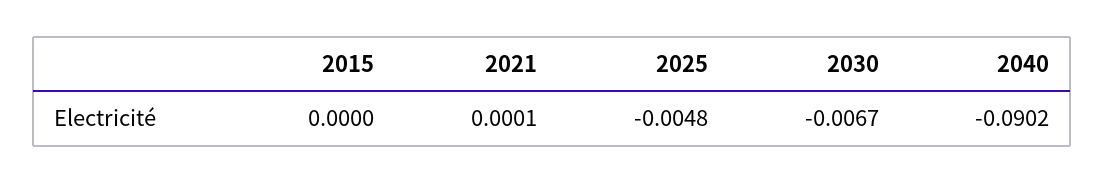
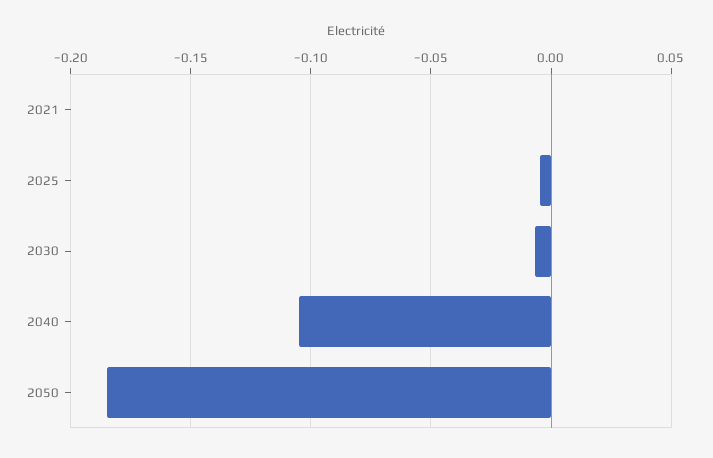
2015: 0 -> none
2040: -0.0902 -> -0.105
2050: none -> -0.185

